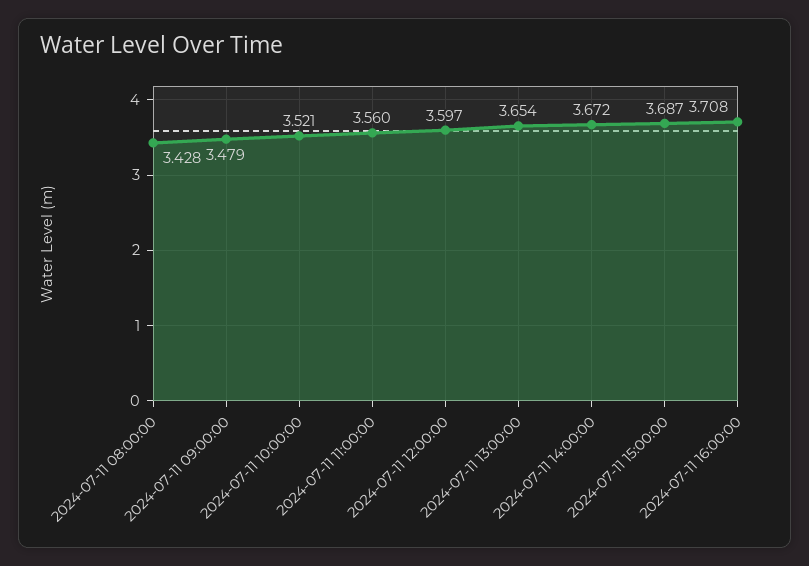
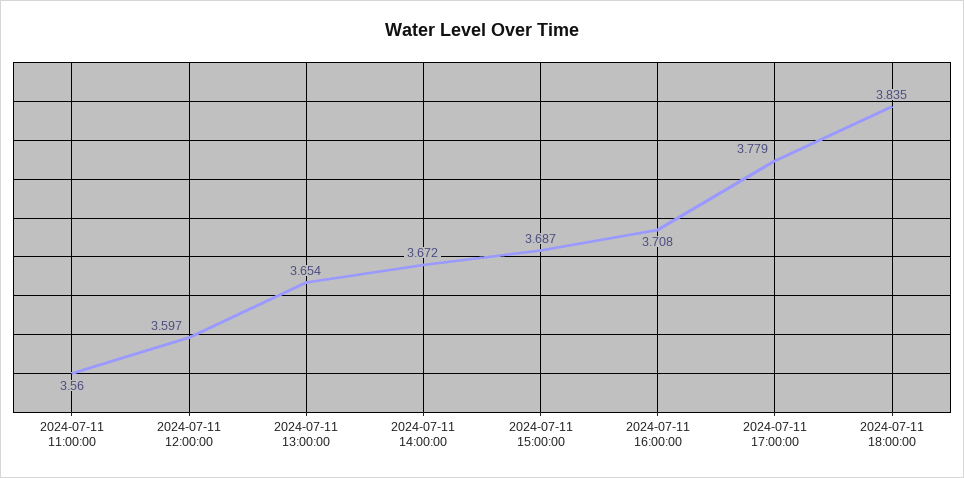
2024-07-11 08:00:00: 3.428 -> none
2024-07-11 09:00:00: 3.479 -> none
2024-07-11 10:00:00: 3.521 -> none
2024-07-11 17:00:00: none -> 3.779
2024-07-11 18:00:00: none -> 3.835

